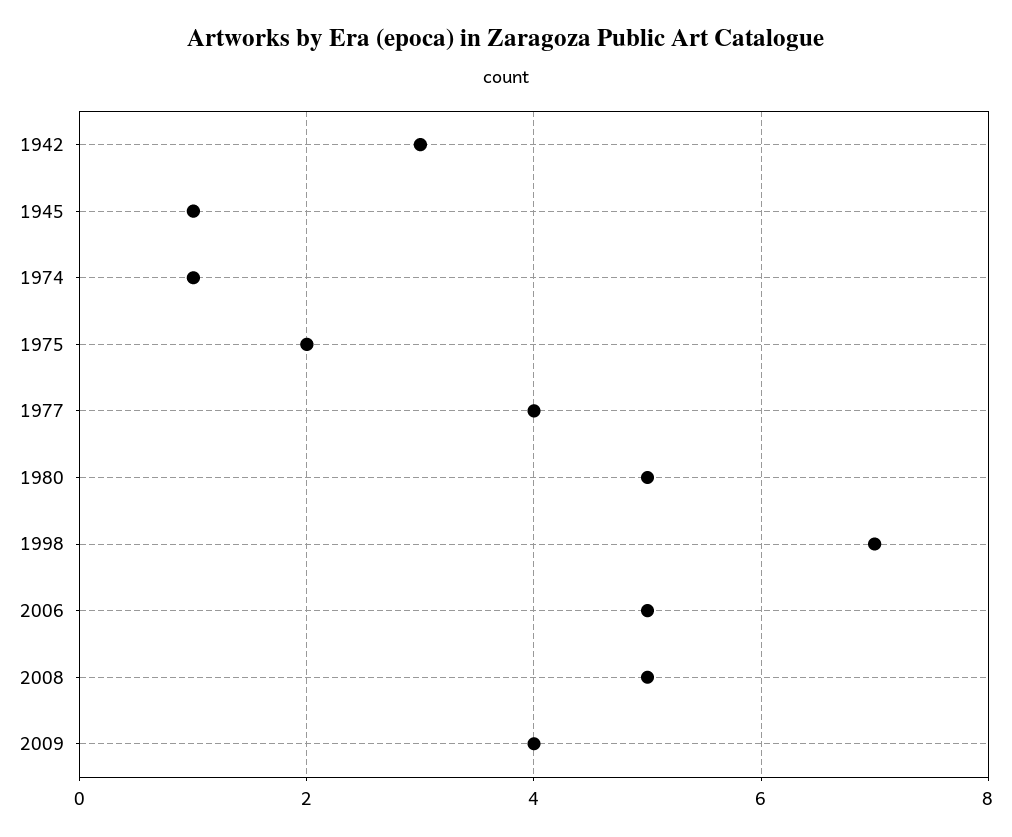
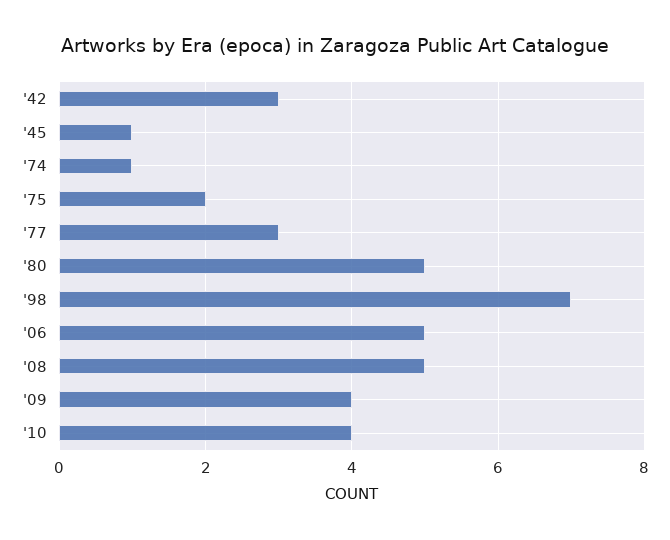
1977: 4 -> 3
'10: none -> 4

